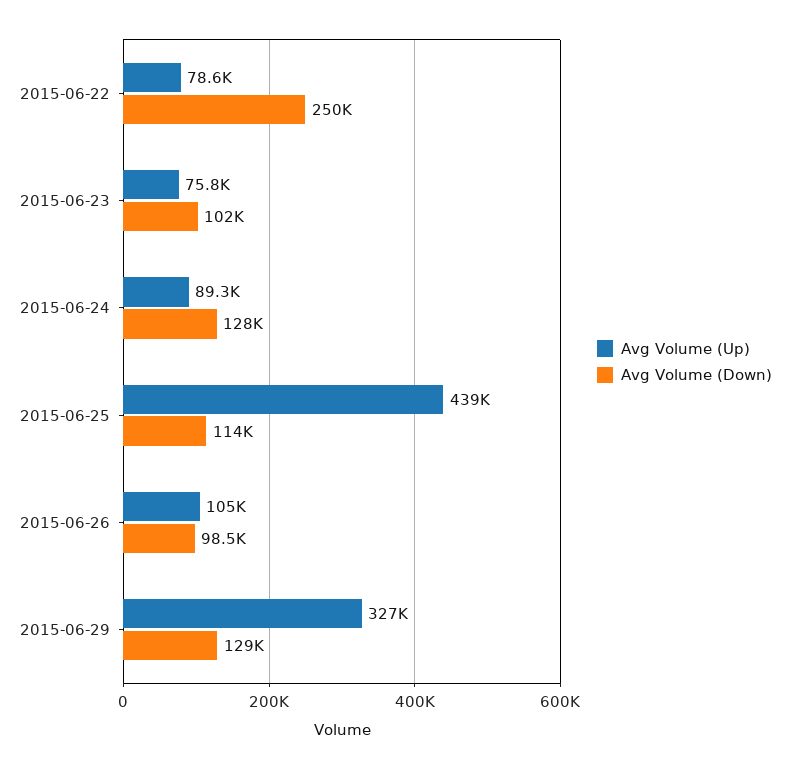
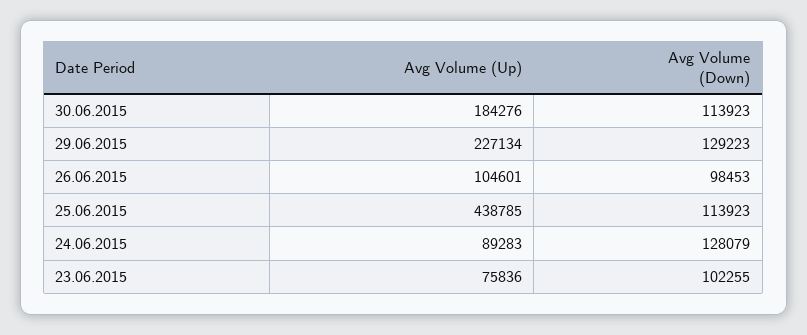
Avg Volume (Up), 2015-06-22: 78600 -> none
Avg Volume (Down), 2015-06-22: 250000 -> none
Avg Volume (Up), 2015-06-29: 327000 -> 227134
Avg Volume (Up), 30.06.2015: none -> 184276
Avg Volume (Down), 30.06.2015: none -> 113923

